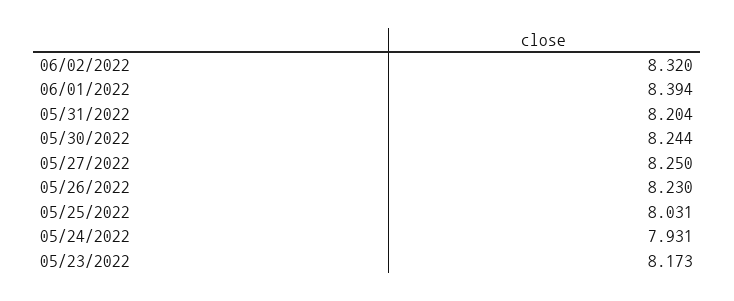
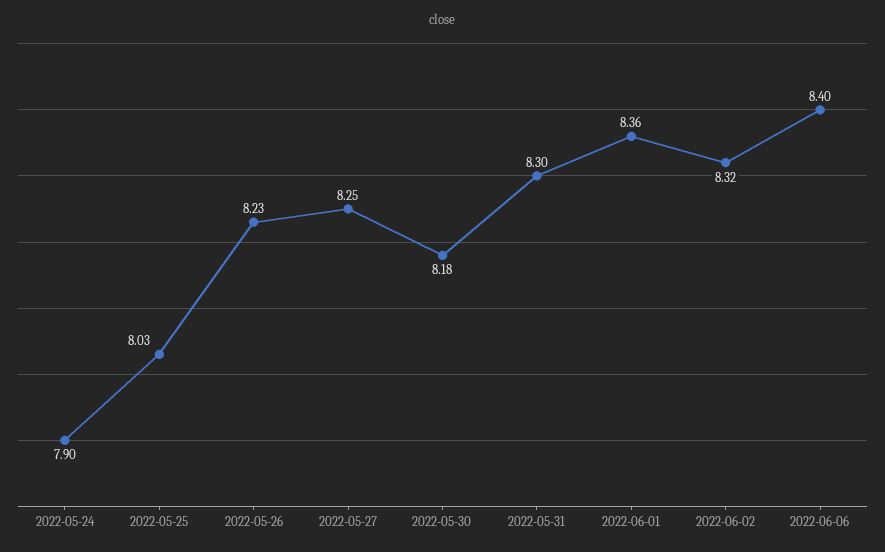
06/01/2022: 8.394 -> 8.36
05/31/2022: 8.204 -> 8.3
05/30/2022: 8.244 -> 8.18
05/24/2022: 7.931 -> 7.9
05/23/2022: 8.173 -> none
2022-06-06: none -> 8.4

